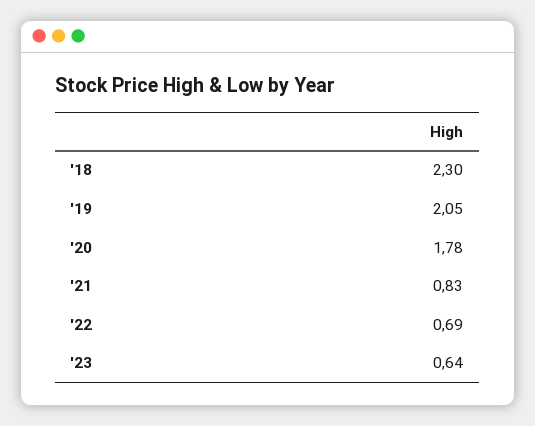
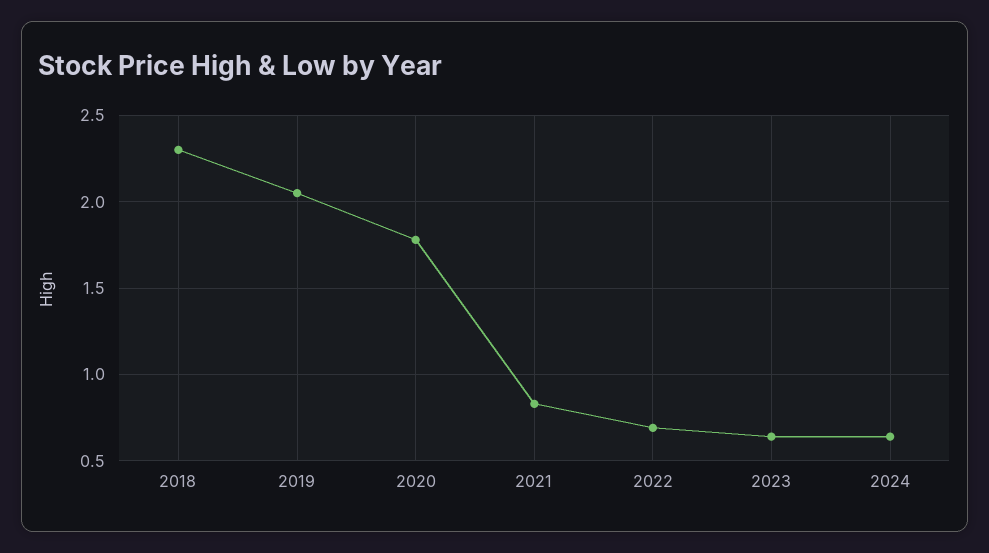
2024: none -> 0.65

